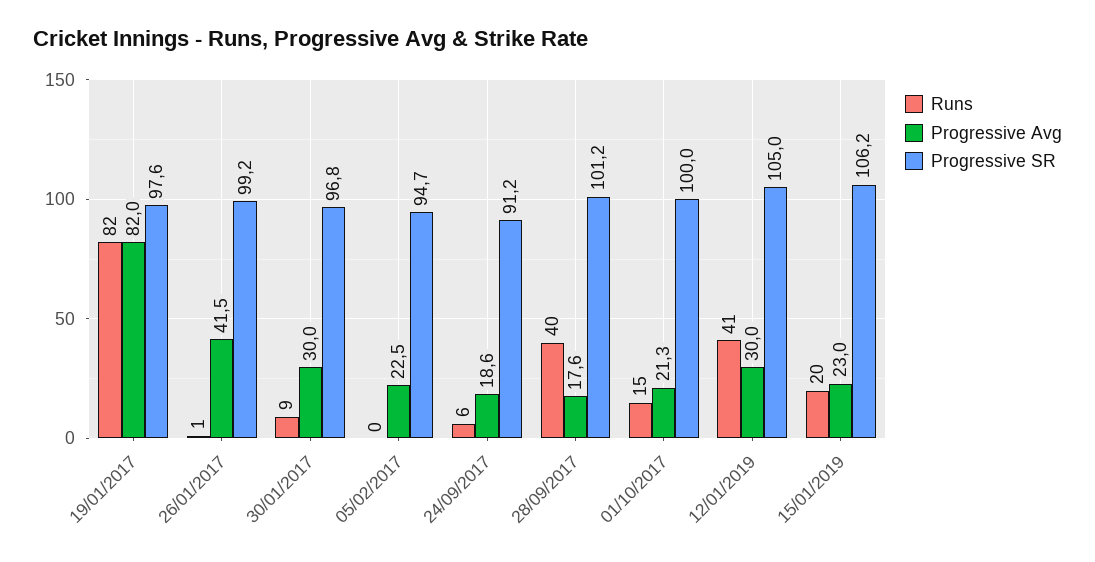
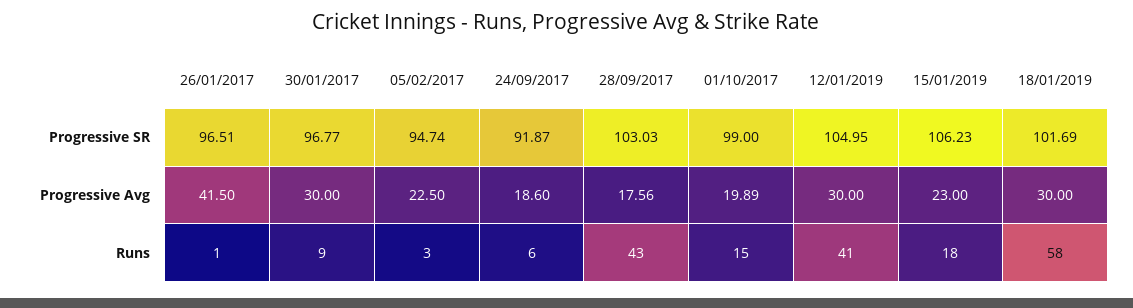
Runs, 19/01/2017: 82 -> none
Progressive Avg, 19/01/2017: 82 -> none
Progressive SR, 19/01/2017: 97.6 -> none
Progressive SR, 26/01/2017: 99.2 -> 96.51
Runs, 05/02/2017: 0 -> 3
Progressive SR, 24/09/2017: 91.2 -> 91.87
Runs, 28/09/2017: 40 -> 43
Progressive SR, 28/09/2017: 101.2 -> 103.03
Progressive Avg, 01/10/2017: 21.3 -> 19.89
Progressive SR, 01/10/2017: 100 -> 99
Runs, 15/01/2019: 20 -> 18
Progressive SR, 18/01/2019: none -> 101.69
Progressive Avg, 18/01/2019: none -> 30
Runs, 18/01/2019: none -> 58

